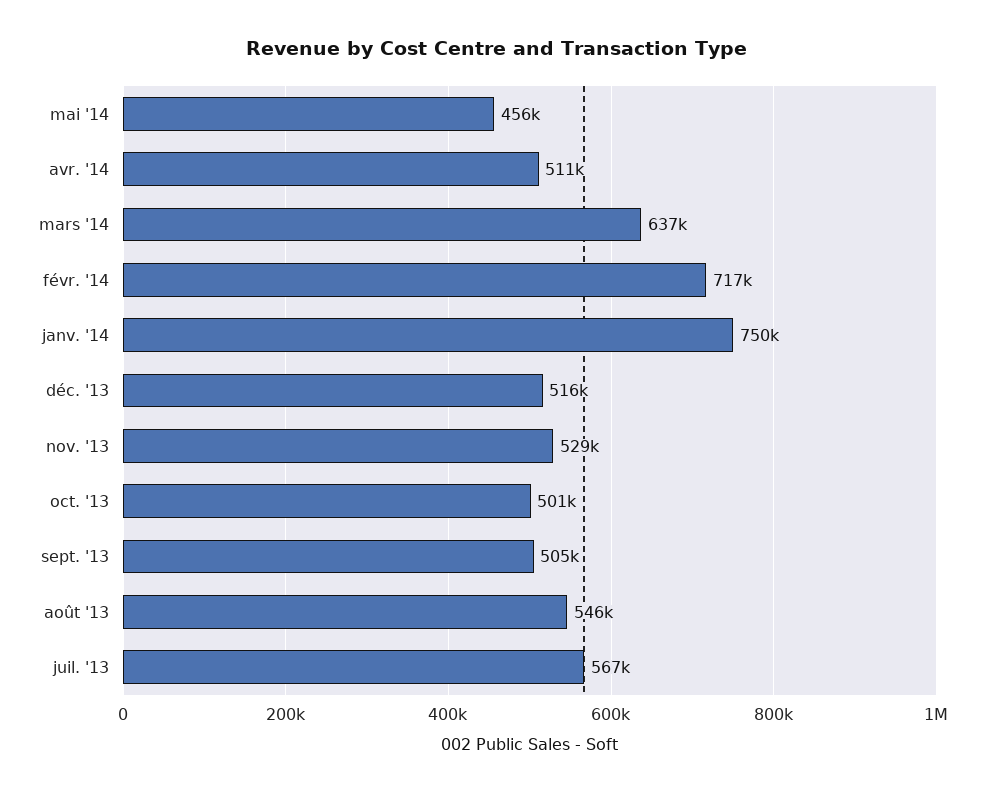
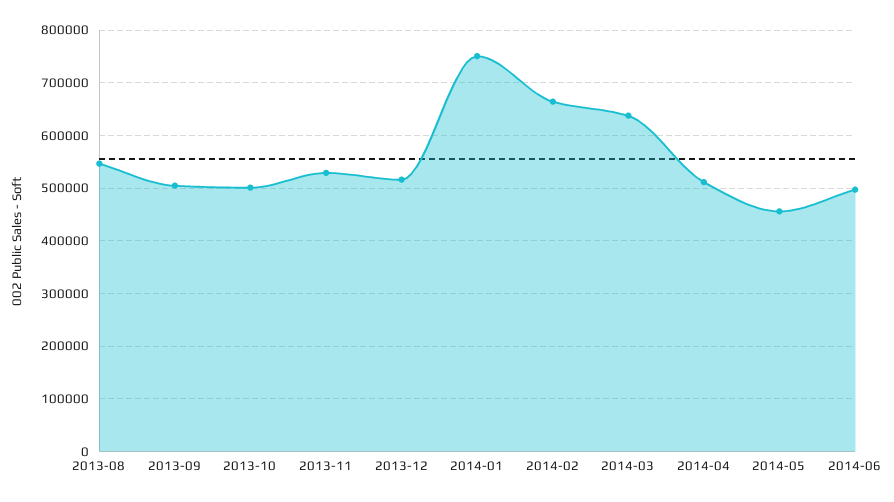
févr. '14: 717000 -> 660000
juil. '13: 567000 -> none
2014-06: none -> 500000

